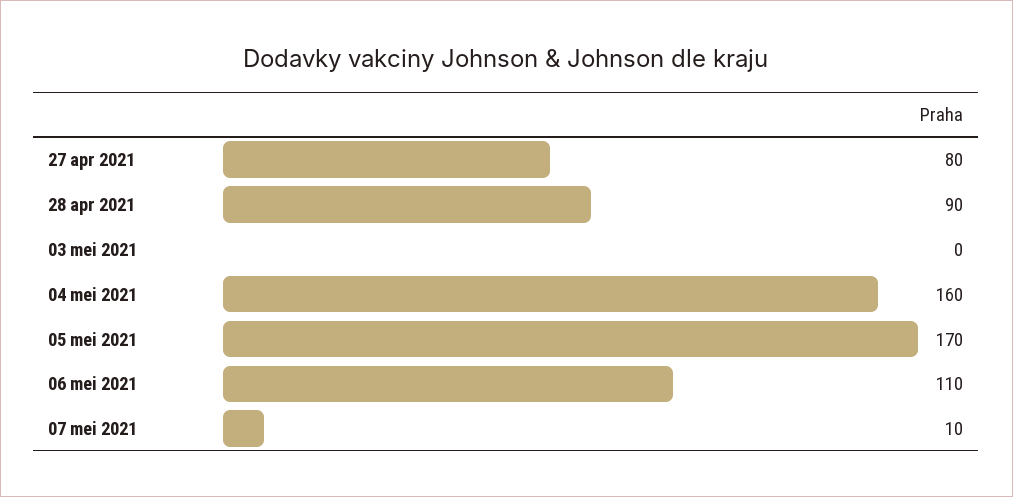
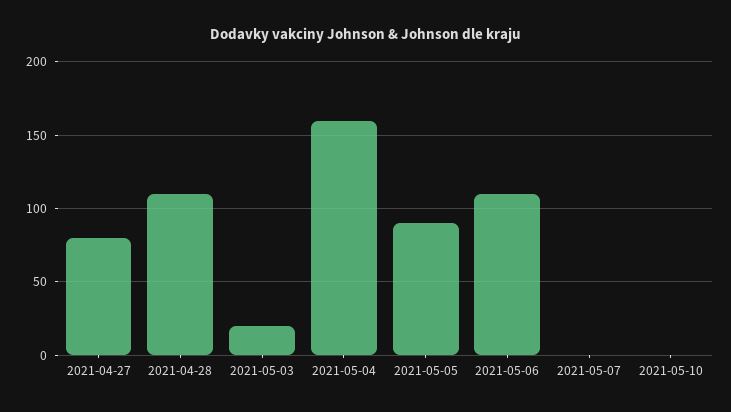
28 apr 2021: 90 -> 110
03 mei 2021: 0 -> 20
05 mei 2021: 170 -> 90
07 mei 2021: 10 -> 0
2021-05-10: none -> 0

